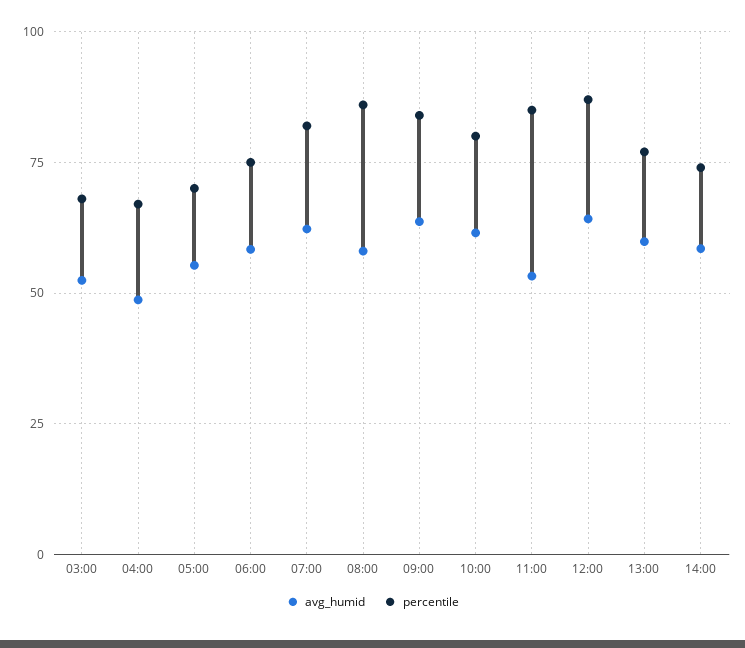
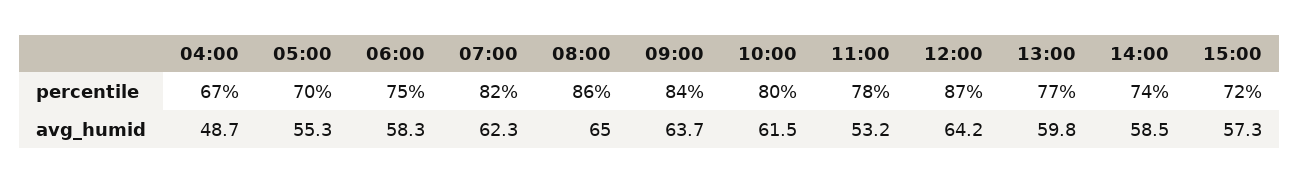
avg_humid, 03:00: 52.5 -> none
percentile, 03:00: 67.5 -> none
avg_humid, 08:00: 57.5 -> 65
percentile, 11:00: 85 -> 78
percentile, 15:00: none -> 72
avg_humid, 15:00: none -> 57.3

